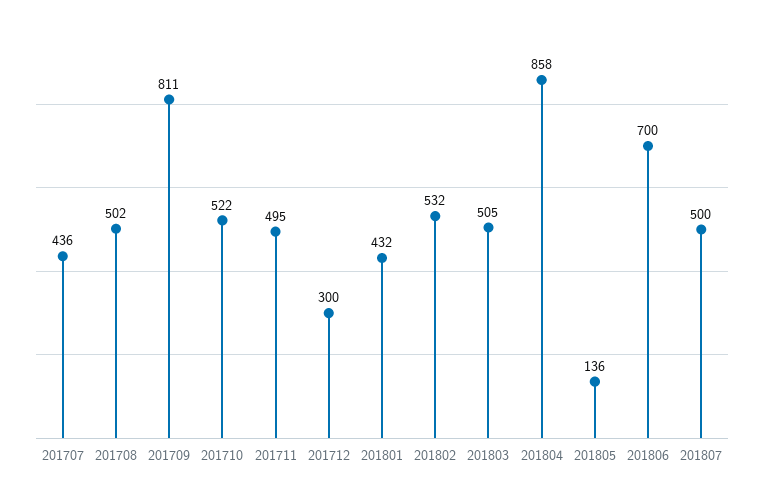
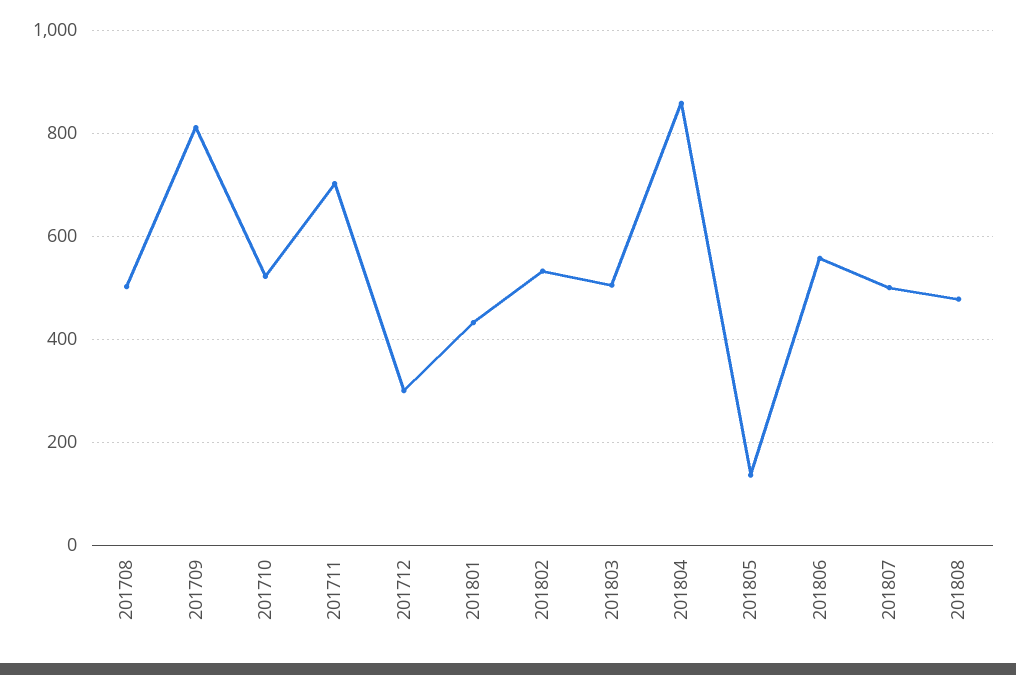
201707: 436 -> none
201711: 495 -> 700
201806: 700 -> 560
201808: none -> 480

